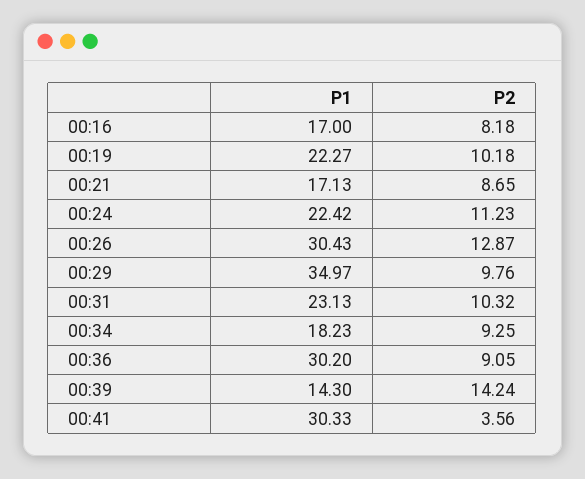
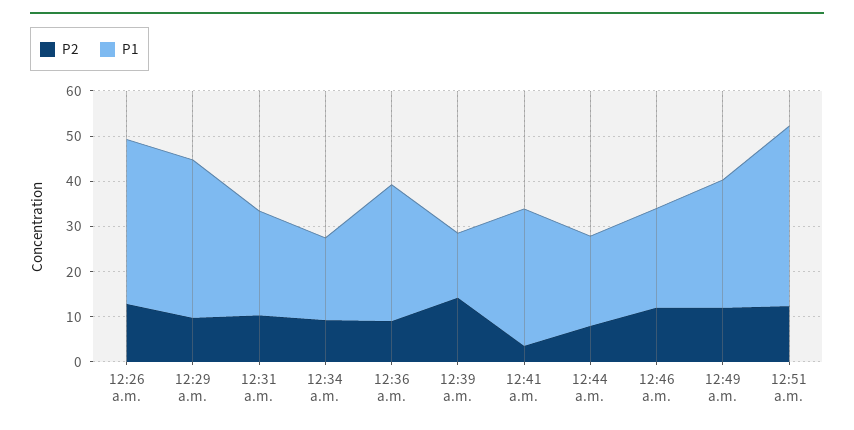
P1, 00:16: 17 -> none
P2, 00:16: 8.18 -> none
P1, 00:19: 22.27 -> none
P2, 00:19: 10.18 -> none
P1, 00:21: 17.13 -> none
P2, 00:21: 8.65 -> none
P1, 00:24: 22.42 -> none
P2, 00:24: 11.23 -> none
P1, 00:26: 30.43 -> 36
P2, 12:44 a.m.: none -> 8
P1, 12:44 a.m.: none -> 20
P2, 12:46 a.m.: none -> 12
P1, 12:46 a.m.: none -> 22
P2, 12:49 a.m.: none -> 12
P1, 12:49 a.m.: none -> 28
P2, 12:51 a.m.: none -> 12
P1, 12:51 a.m.: none -> 40

